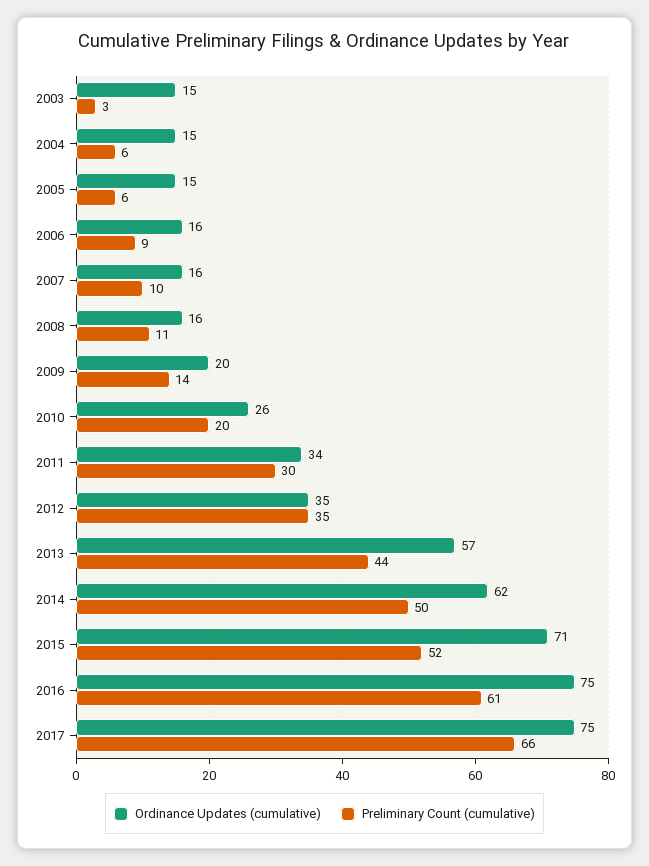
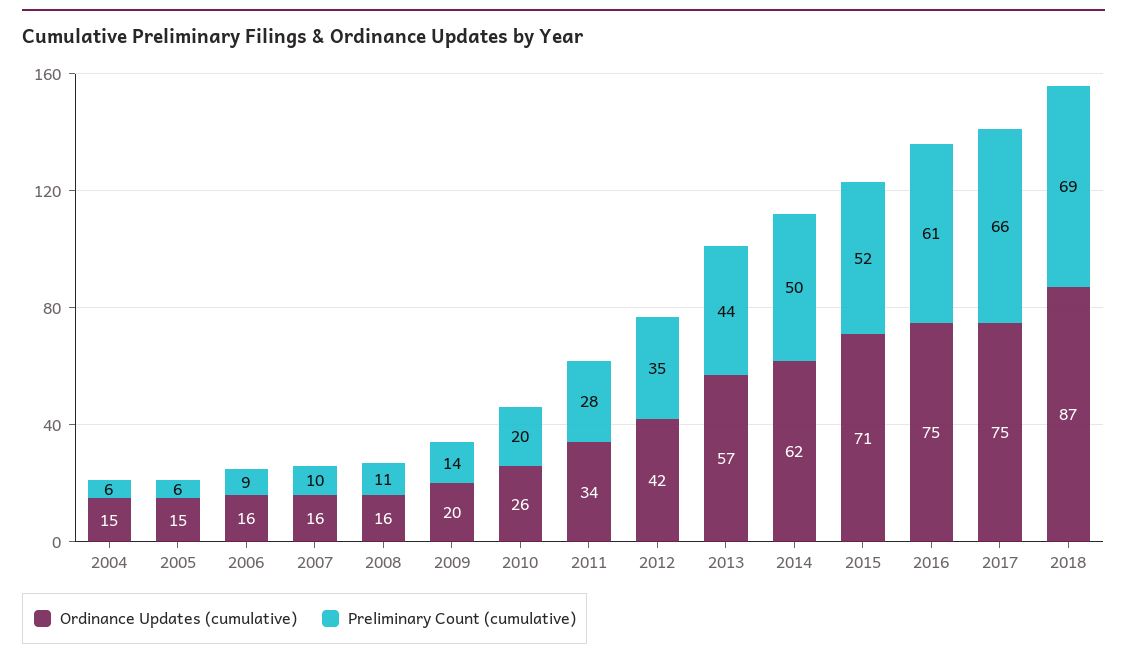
Ordinance Updates (cumulative), 2003: 15 -> none
Preliminary Count (cumulative), 2003: 3 -> none
Preliminary Count (cumulative), 2011: 30 -> 28
Ordinance Updates (cumulative), 2012: 35 -> 42
Ordinance Updates (cumulative), 2018: none -> 87
Preliminary Count (cumulative), 2018: none -> 69

